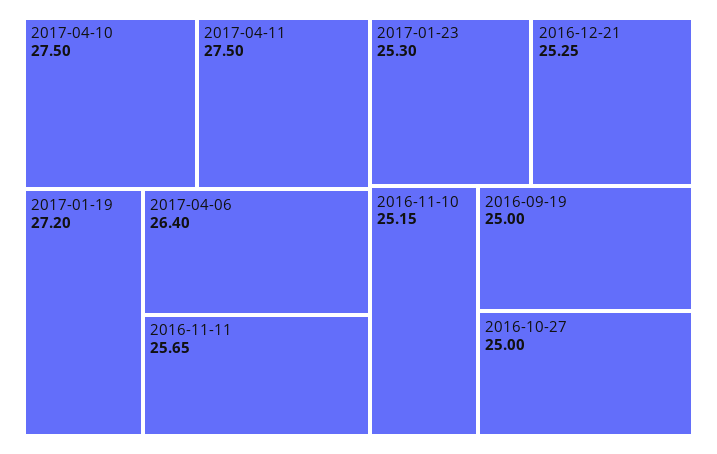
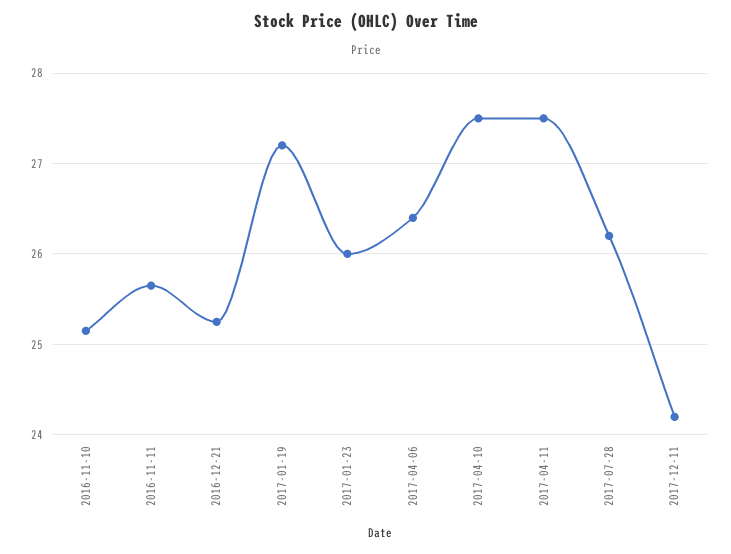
2017-01-23: 25.3 -> 26
2016-09-19: 25 -> none
2016-10-27: 25 -> none
2017-07-28: none -> 26.2
2017-12-11: none -> 24.2

